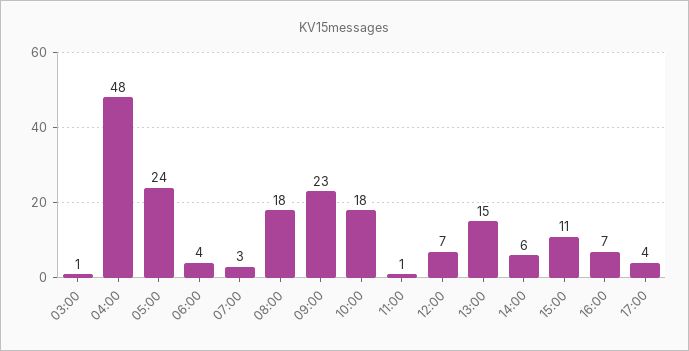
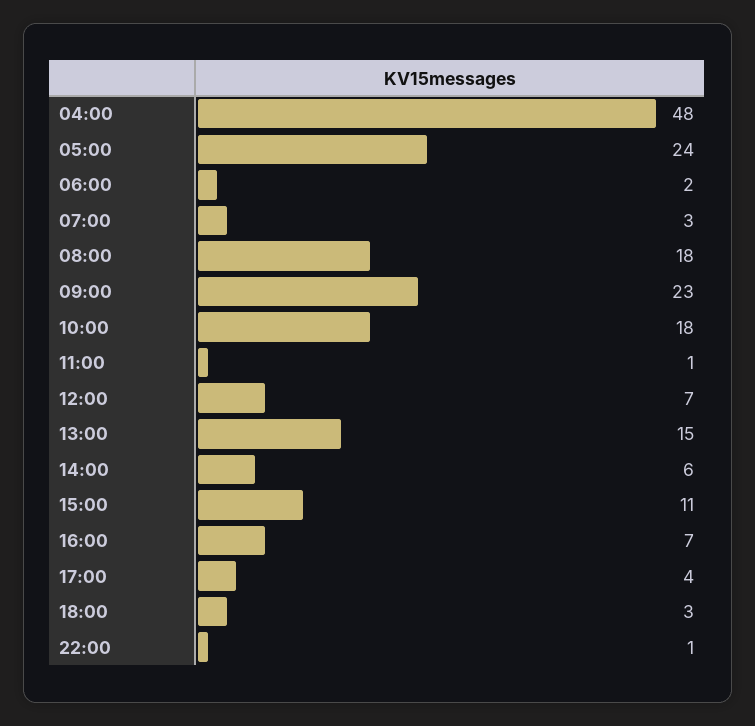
03:00: 1 -> none
06:00: 4 -> 2
18:00: none -> 3
22:00: none -> 1

